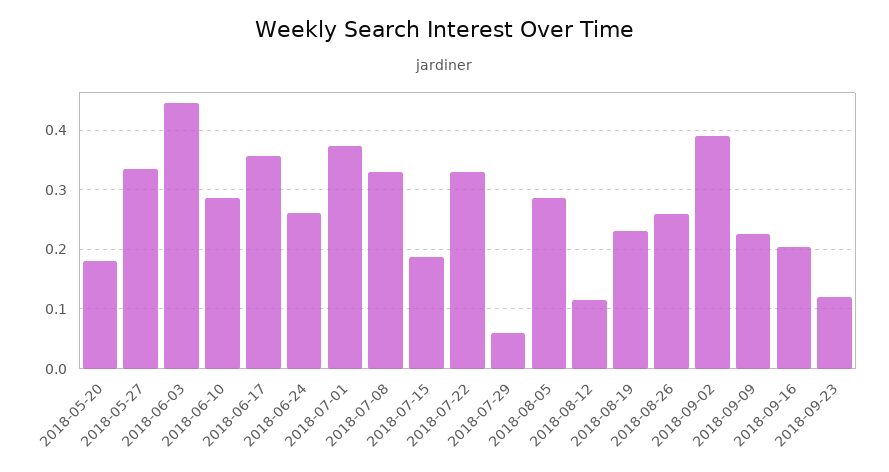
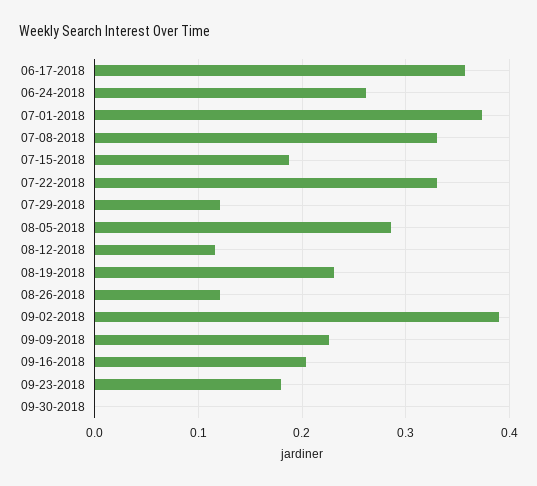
2018-05-20: 0.18 -> none
2018-05-27: 0.34 -> none
2018-06-03: 0.44 -> none
2018-06-10: 0.28 -> none
2018-07-29: 0.06 -> 0.12
2018-08-26: 0.26 -> 0.12
2018-09-23: 0.12 -> 0.18
09-30-2018: none -> 0

